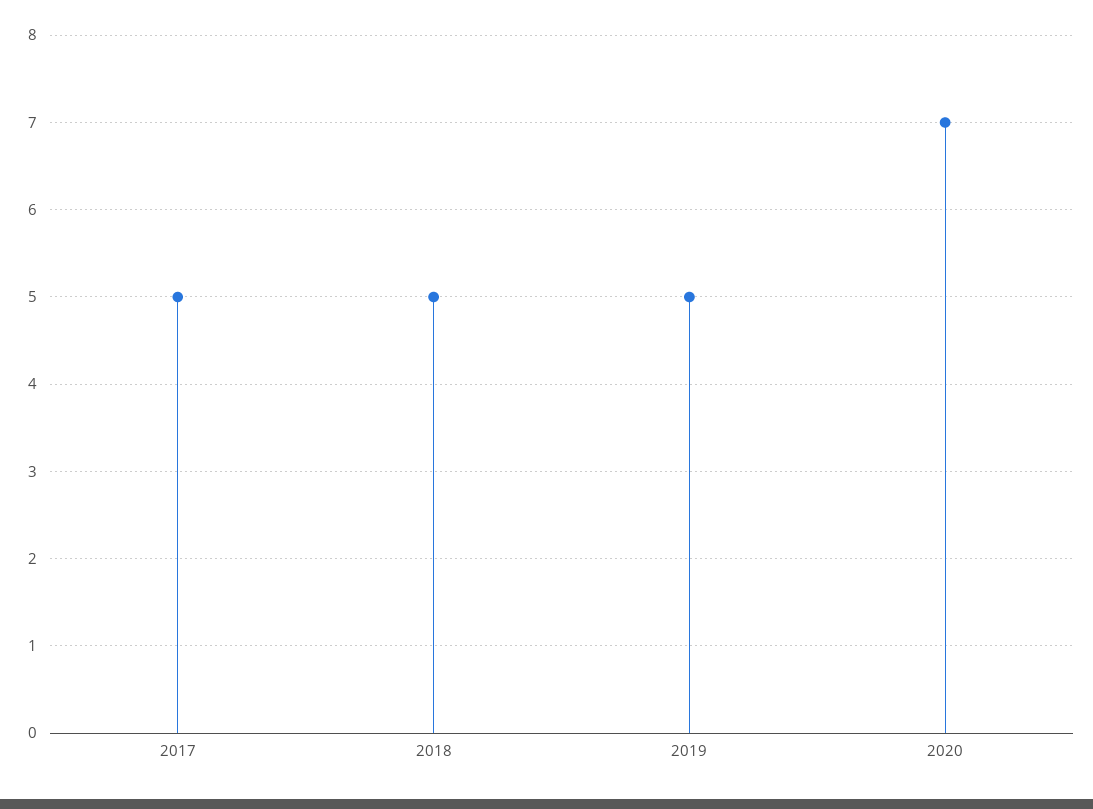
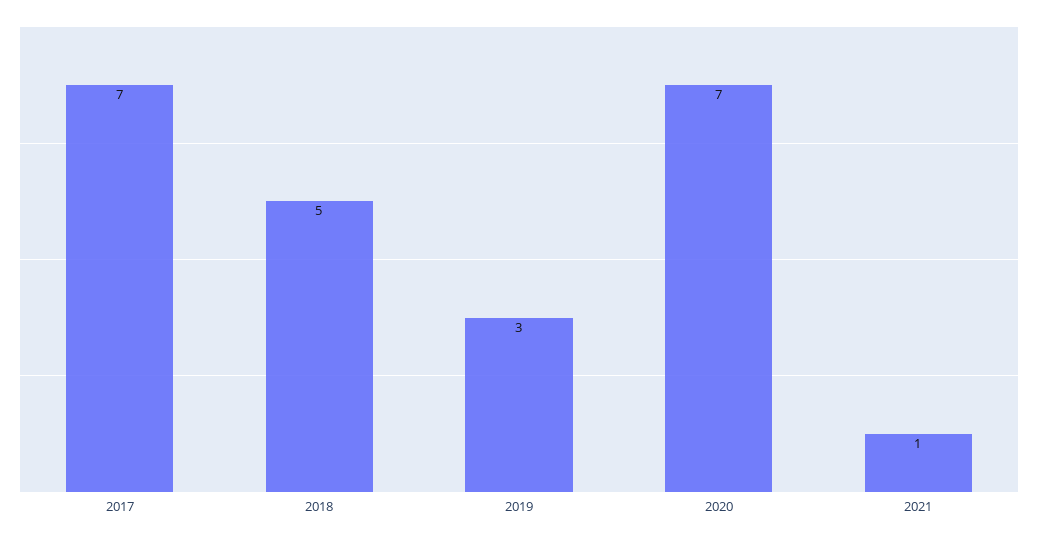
2017: 5 -> 7
2019: 5 -> 3
2021: none -> 1

